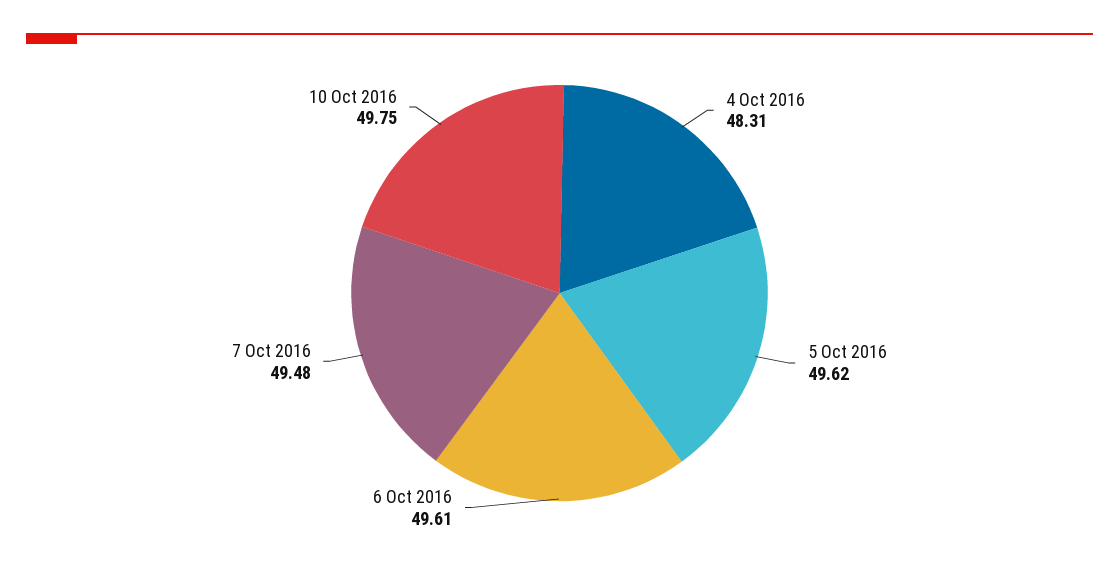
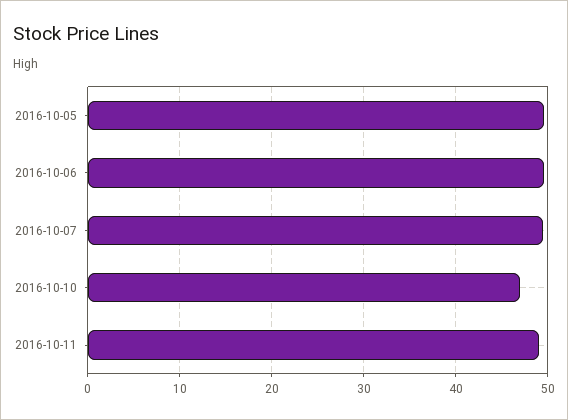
4 Oct 2016: 48.31 -> none
10 Oct 2016: 49.75 -> 47
2016-10-11: none -> 49

